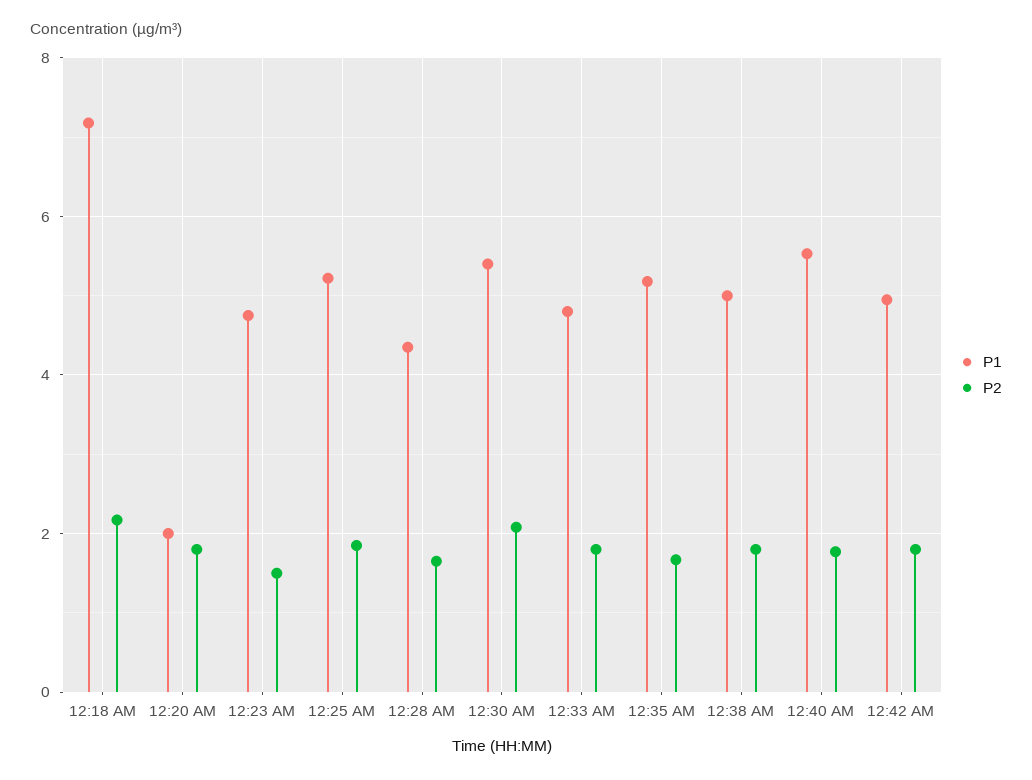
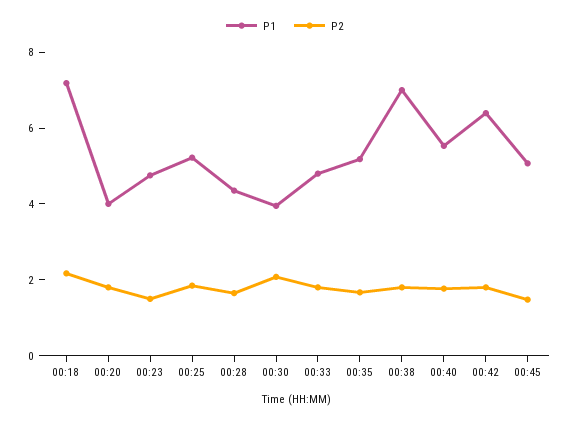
P1, 12:20 AM: 2 -> 4
P1, 12:30 AM: 5.4 -> 4
P1, 12:38 AM: 5 -> 7
P1, 12:42 AM: 5 -> 6.5
P1, 00:45: none -> 5
P2, 00:45: none -> 1.5

